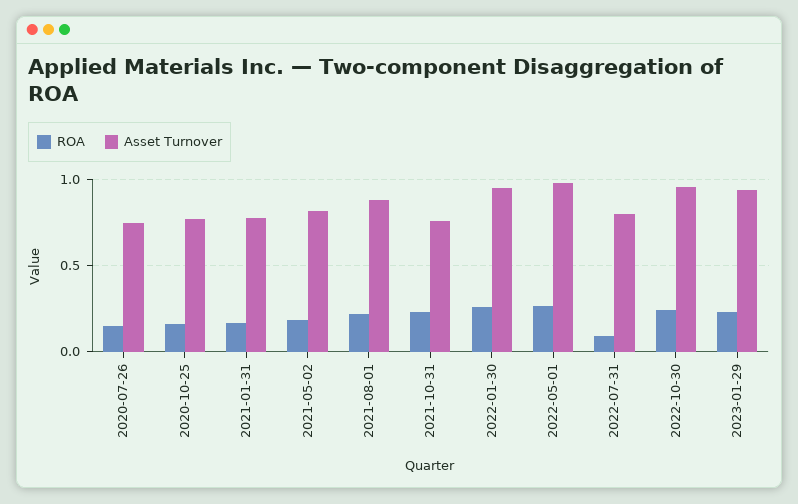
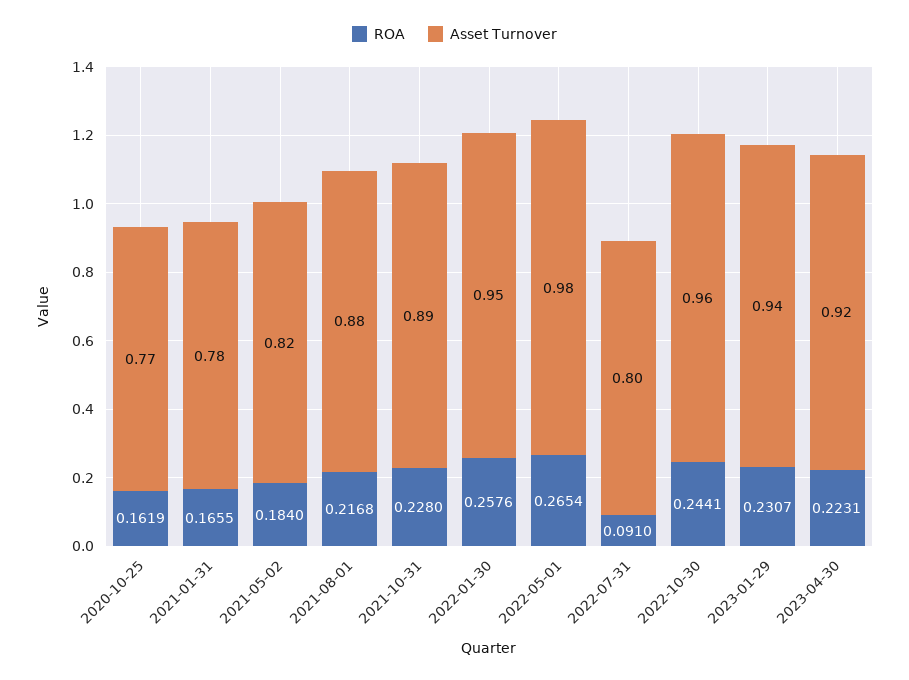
ROA, 2020-07-26: 0.15 -> none
Asset Turnover, 2020-07-26: 0.75 -> none
Asset Turnover, 2021-10-31: 0.75 -> 0.89
ROA, 2023-04-30: none -> 0.2231
Asset Turnover, 2023-04-30: none -> 0.92

